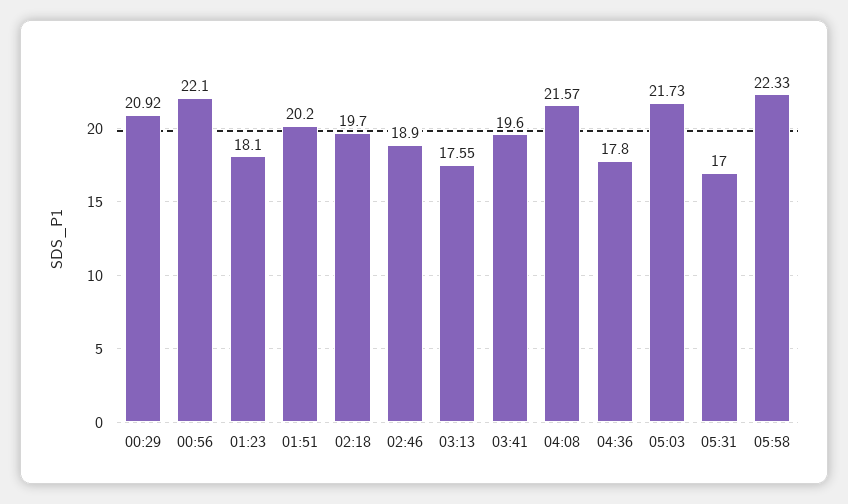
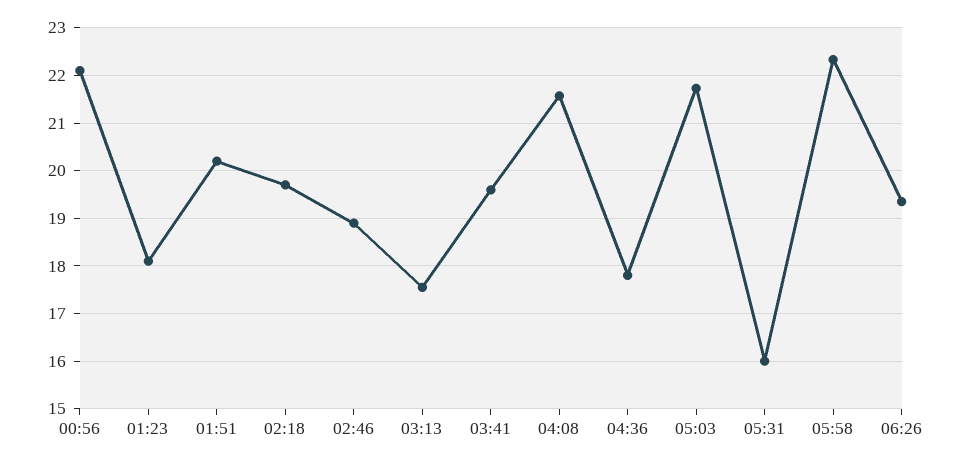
00:29: 20.92 -> none
05:31: 17 -> 16
06:26: none -> 19.4

